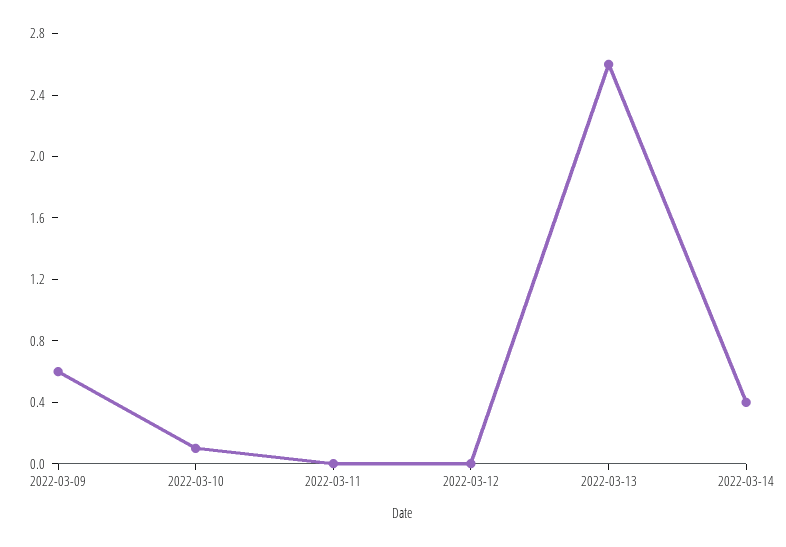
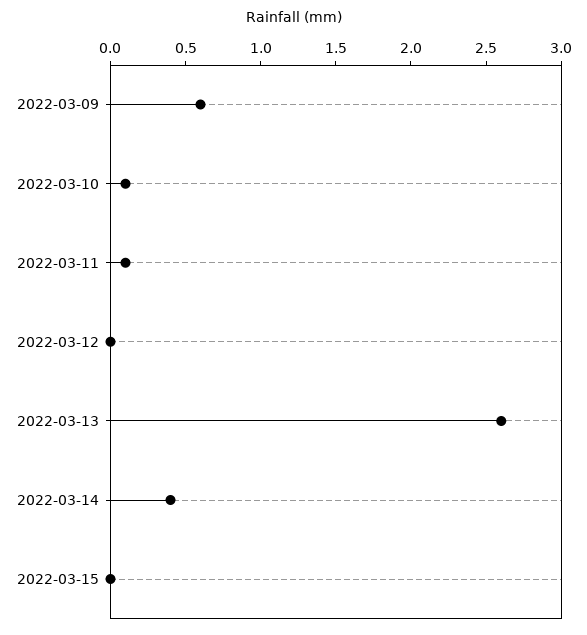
2022-03-11: 0 -> 0.1
2022-03-15: none -> 0

